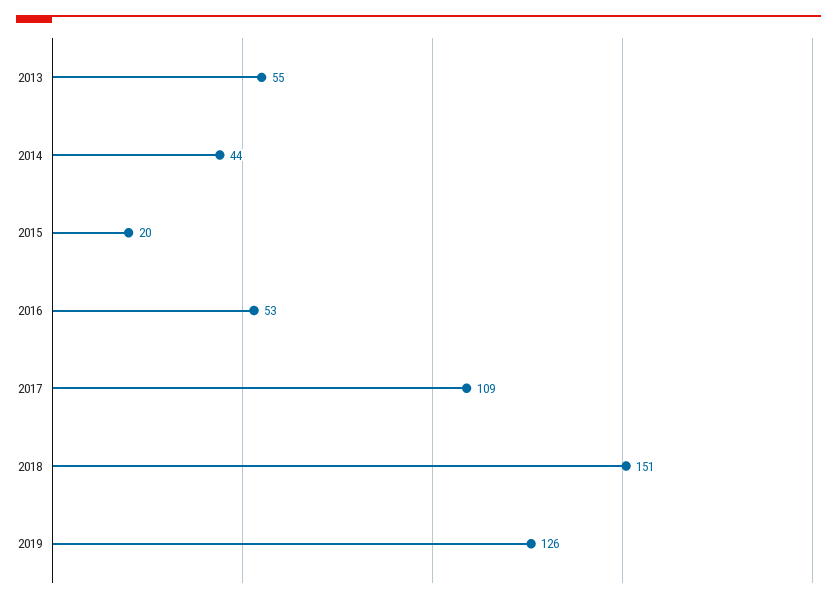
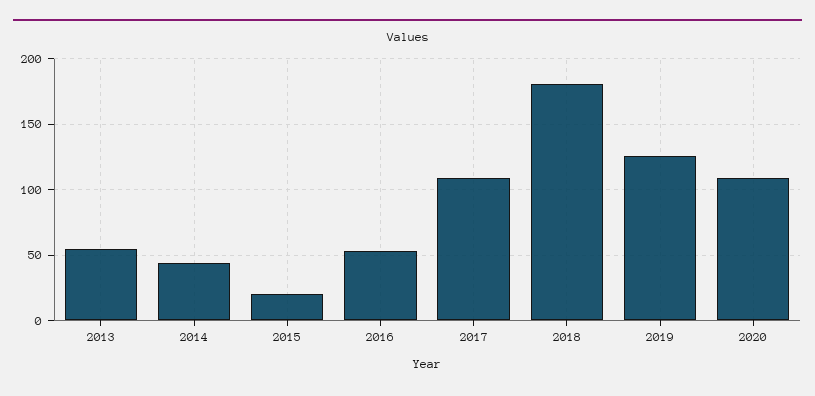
2018: 151 -> 180
2020: none -> 110

